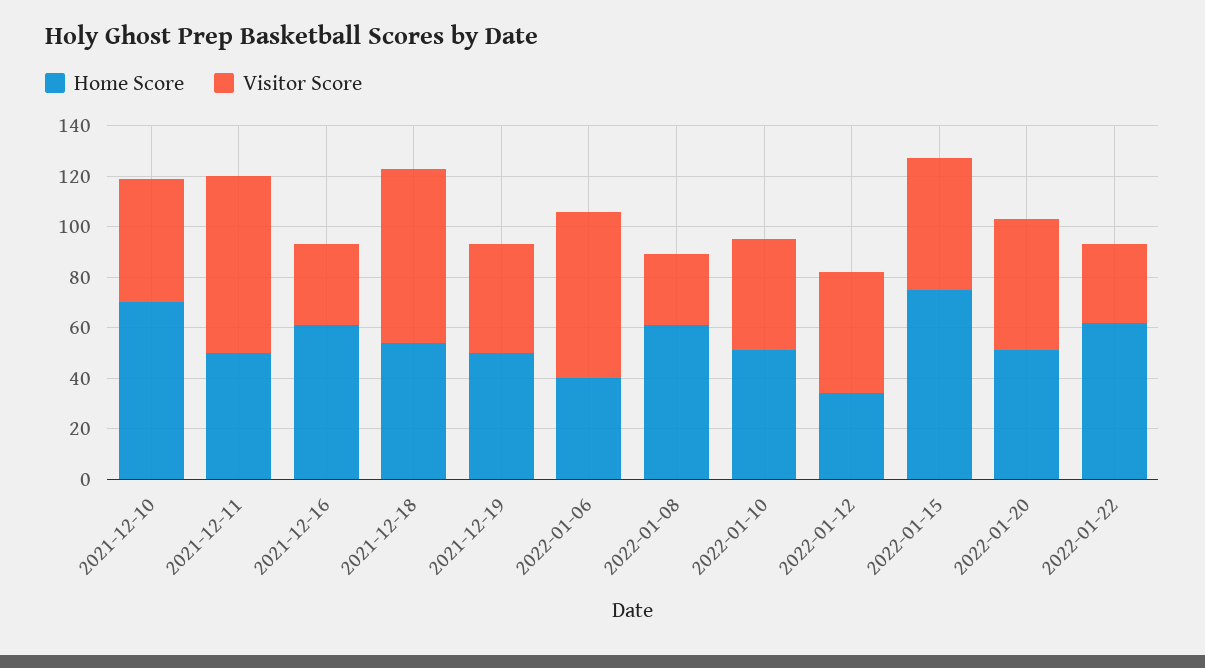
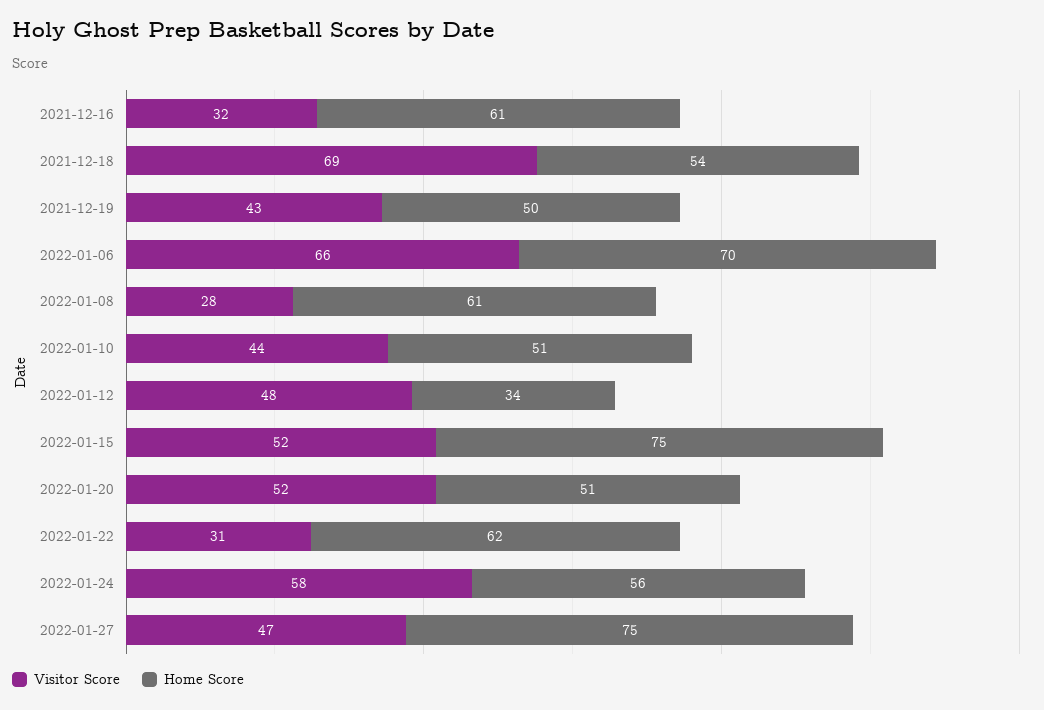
Home Score, 2021-12-10: 70 -> none
Visitor Score, 2021-12-10: 50 -> none
Home Score, 2021-12-11: 50 -> none
Visitor Score, 2021-12-11: 70 -> none
Home Score, 2022-01-06: 40 -> 70
Visitor Score, 2022-01-24: none -> 58
Home Score, 2022-01-24: none -> 56
Visitor Score, 2022-01-27: none -> 47
Home Score, 2022-01-27: none -> 75

